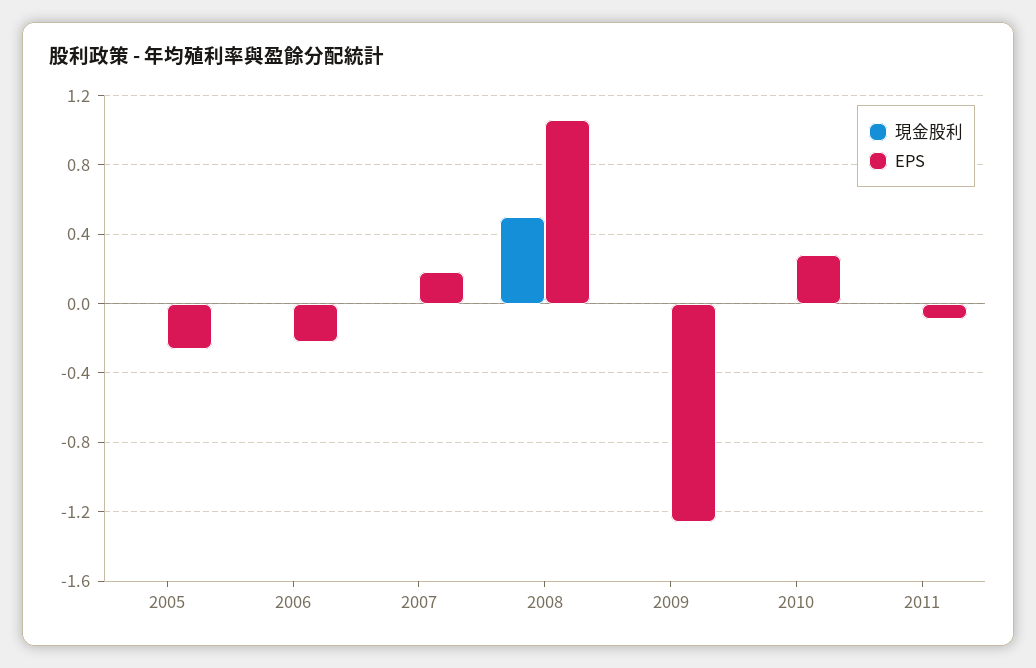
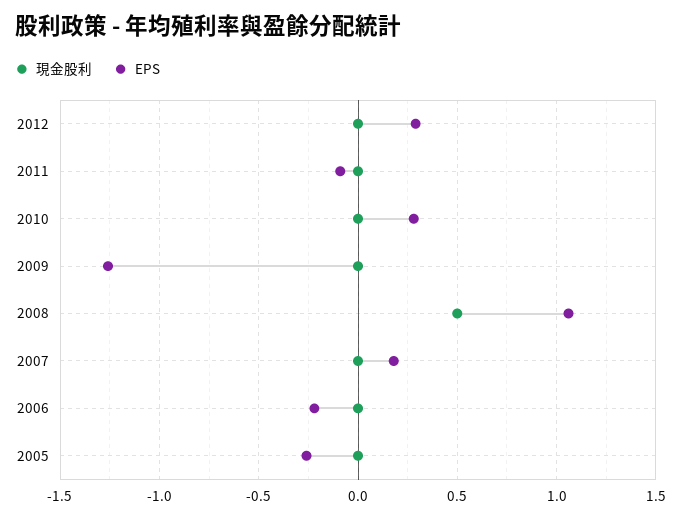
現金股利, 2012: none -> 0
EPS, 2012: none -> 0.3

